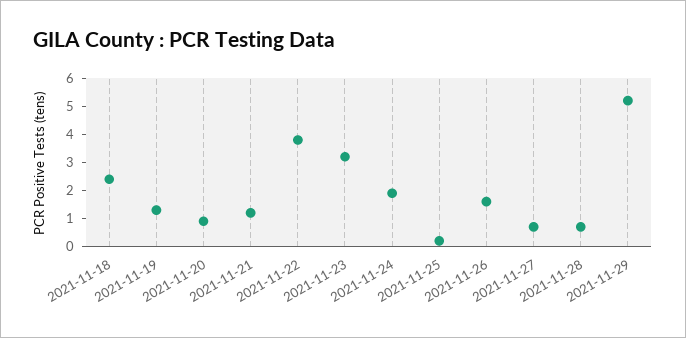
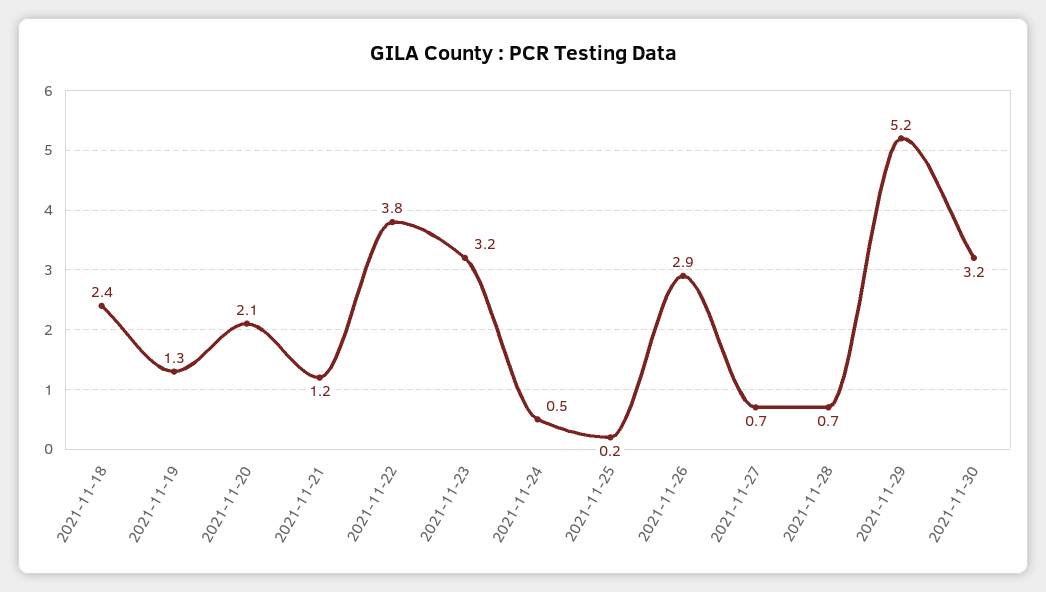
2021-11-20: 1 -> 2.1
2021-11-24: 2 -> 0.5
2021-11-26: 1.5 -> 2.9
2021-11-30: none -> 3.2

